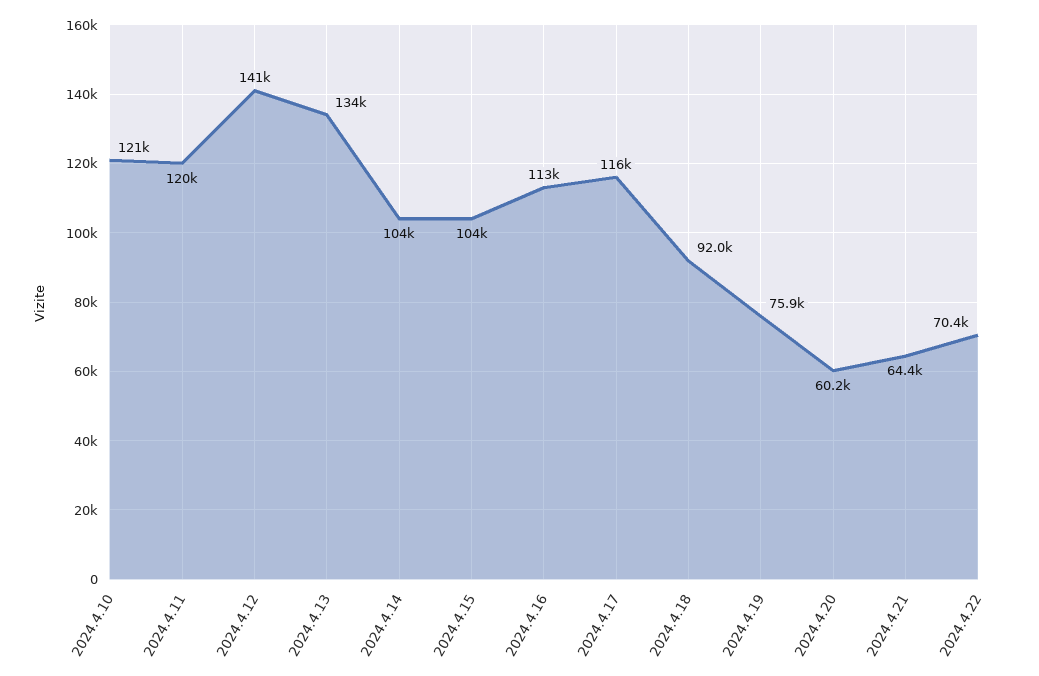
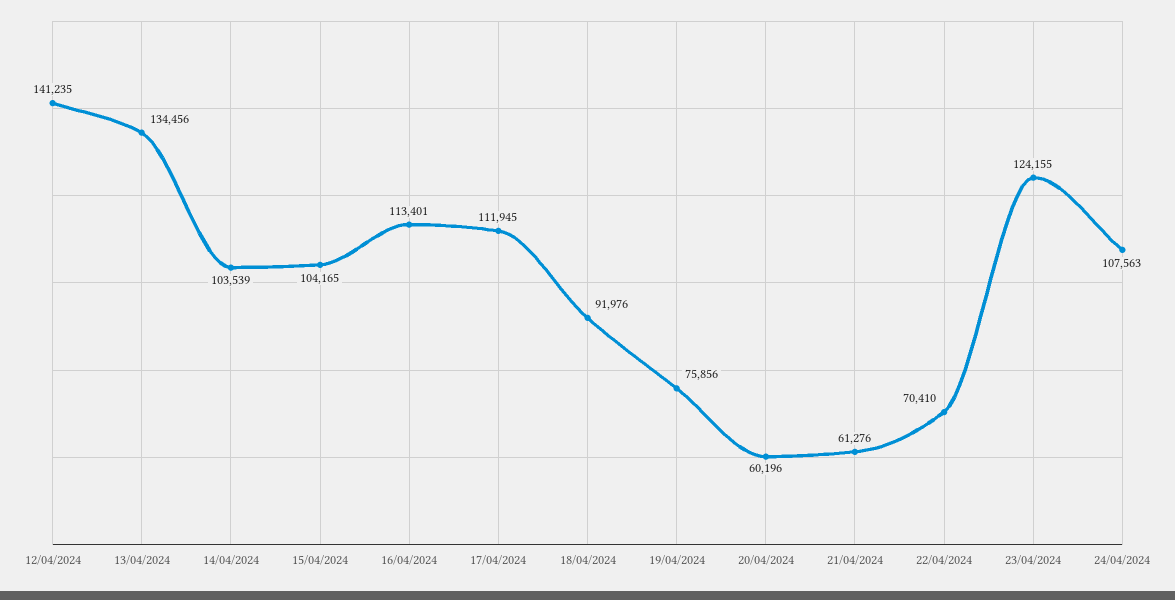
2024.4.10: 121000 -> none
2024.4.11: 120000 -> none
2024.4.17: 116000 -> 111945
2024.4.21: 64400 -> 61276
23/04/2024: none -> 124155
24/04/2024: none -> 107563

